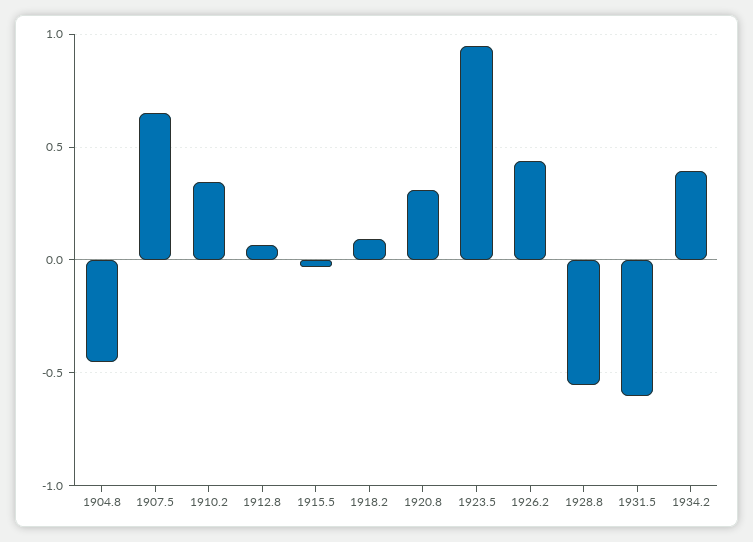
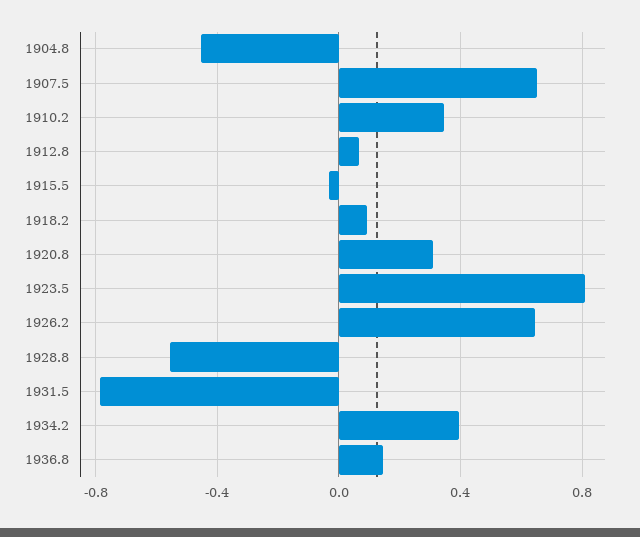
1923.5: 0.95 -> 0.8
1926.2: 0.45 -> 0.65
1931.5: -0.6 -> -0.8
1936.8: none -> 0.15

